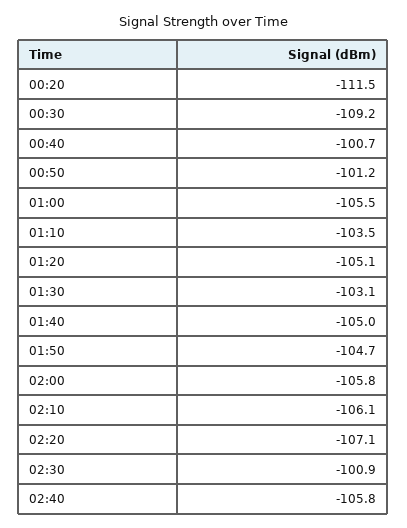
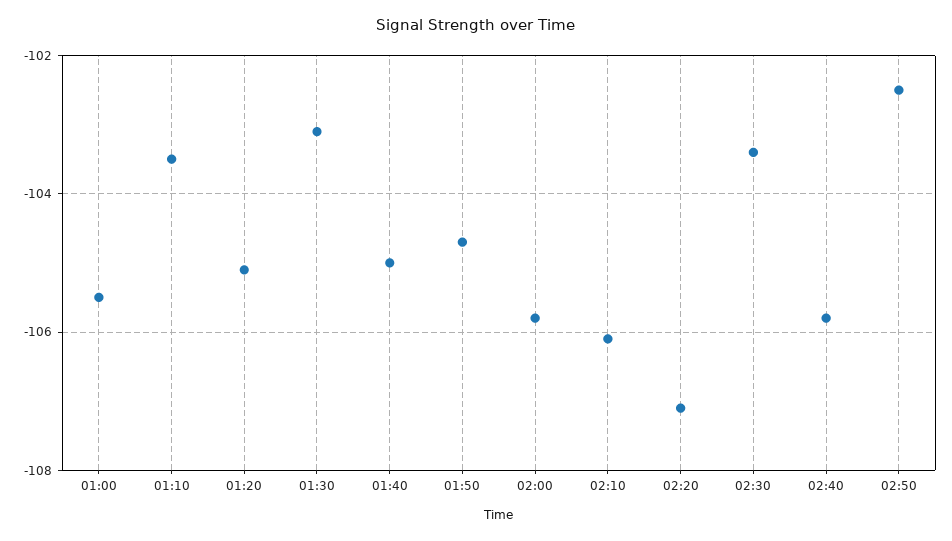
00:20: -111.5 -> none
00:30: -109.2 -> none
00:40: -100.7 -> none
00:50: -101.2 -> none
02:30: -100.9 -> -103.5
02:50: none -> -102.5

